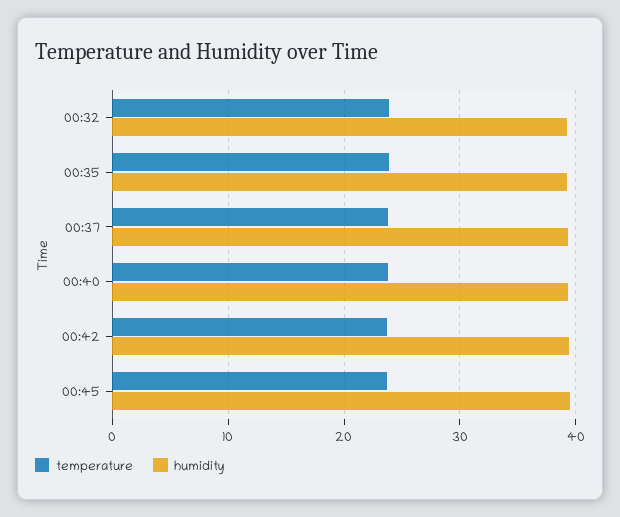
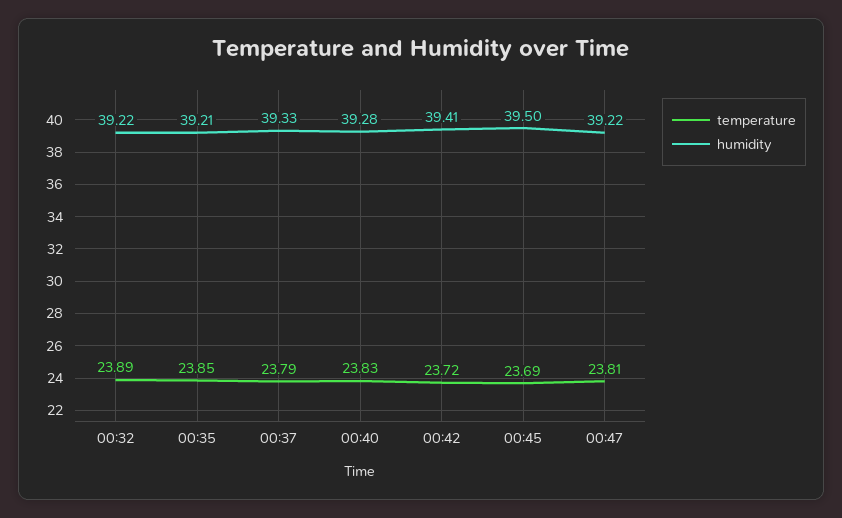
temperature, 00:47: none -> 23.81
humidity, 00:47: none -> 39.22

